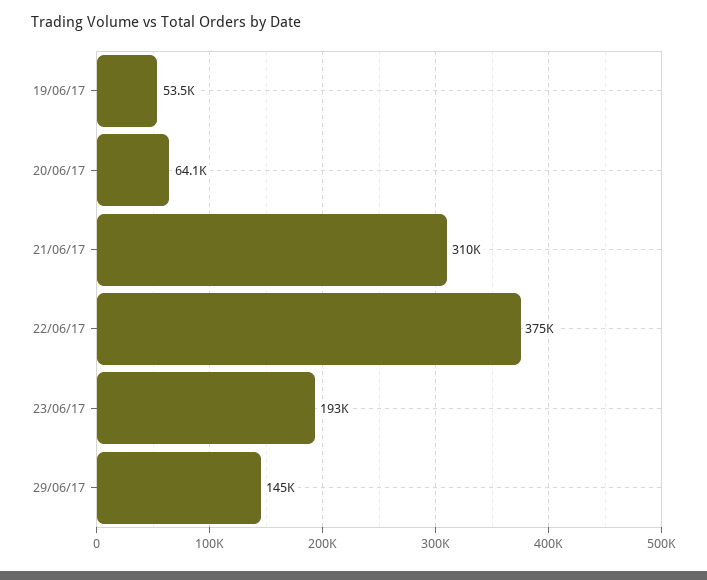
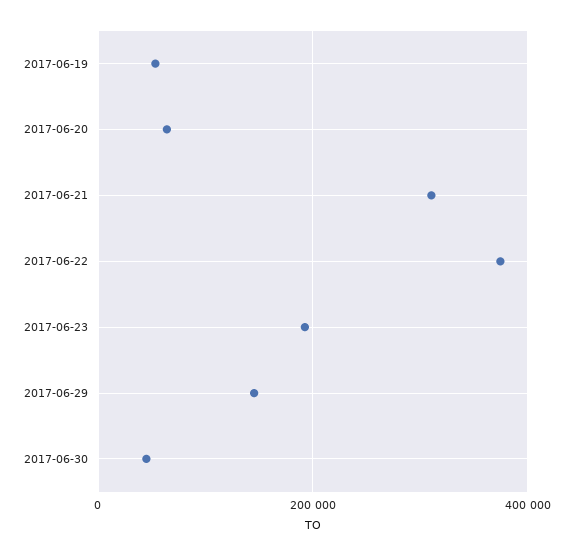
2017-06-30: none -> 40000

